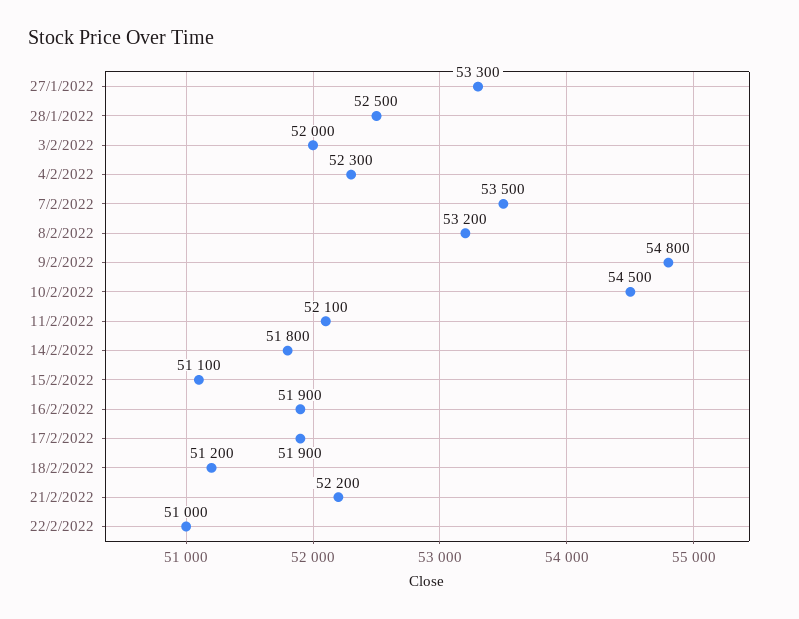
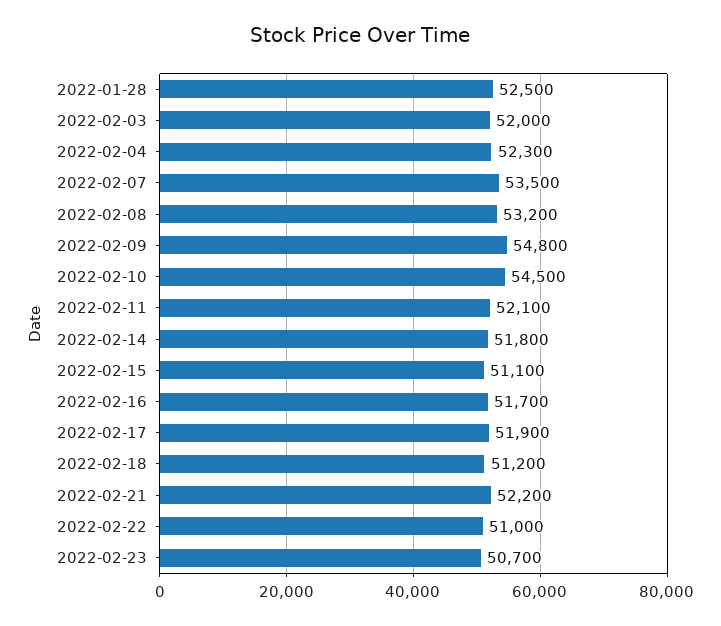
27/1/2022: 53300 -> none
16/2/2022: 51900 -> 51700
2022-02-23: none -> 50700

